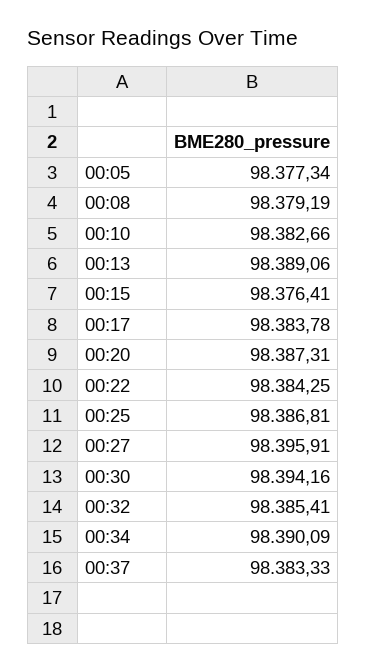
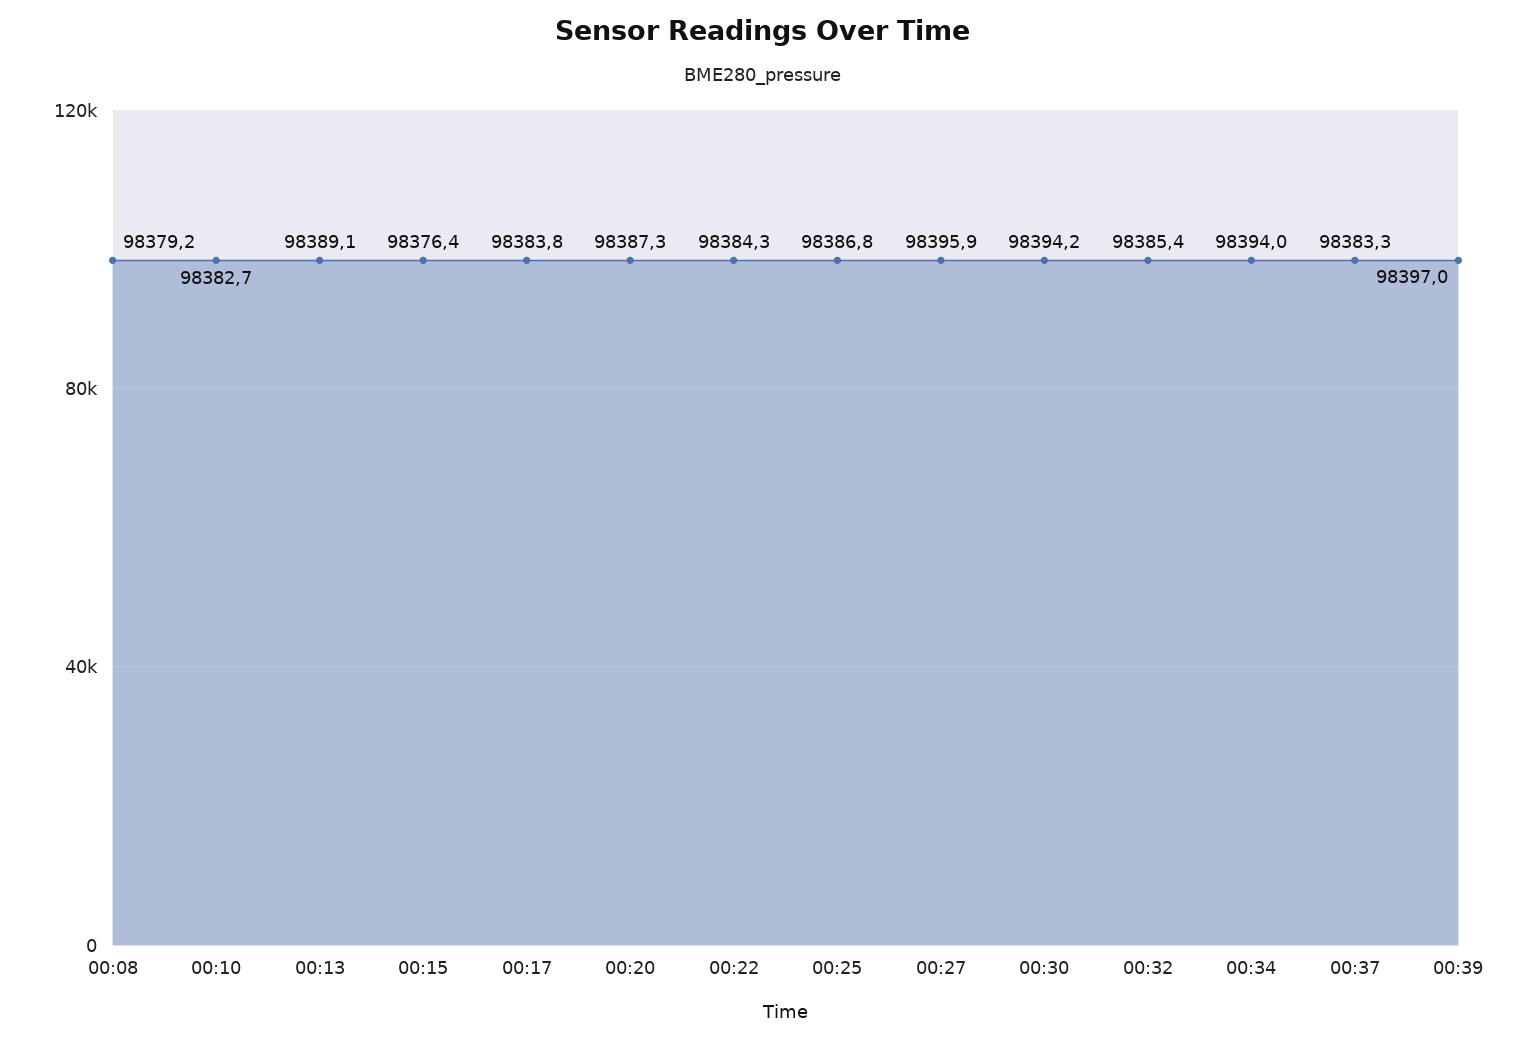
00:05: 98377.34 -> none
00:34: 98390.09 -> 98394
00:39: none -> 98397

